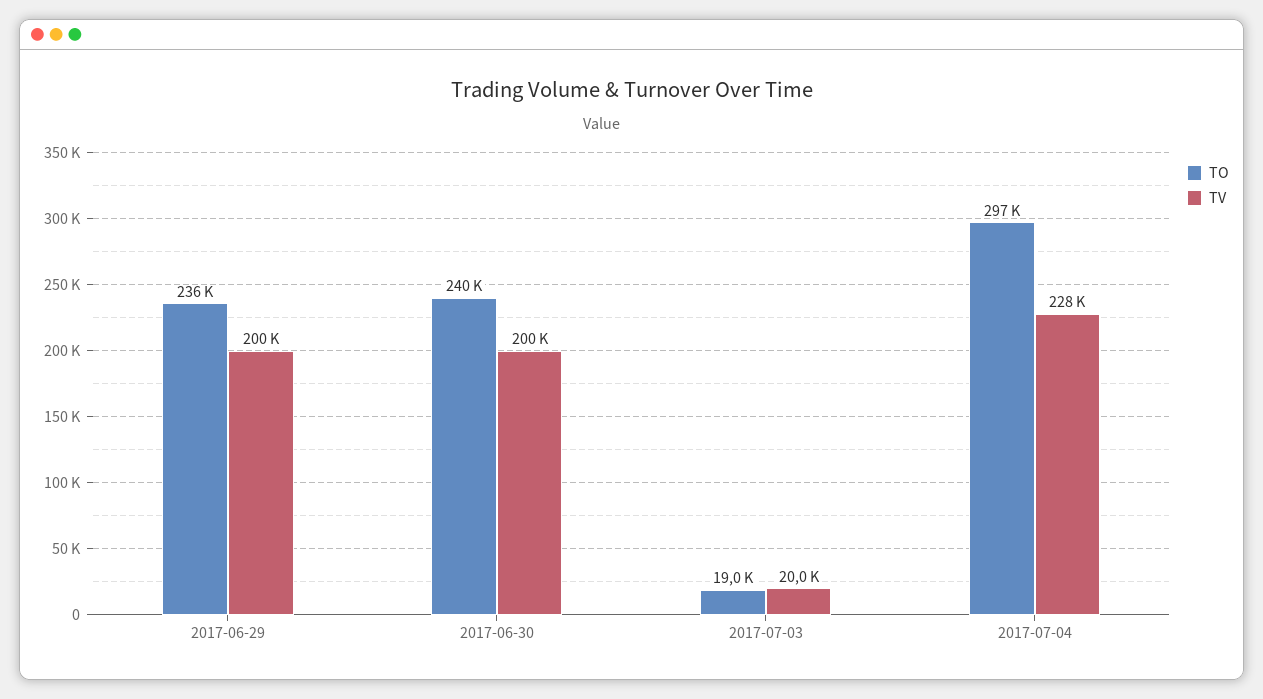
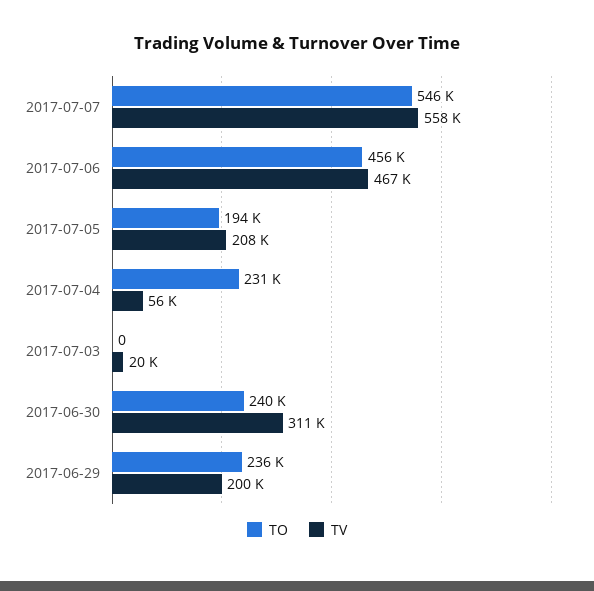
TV, 2017-06-30: 200000 -> 311000
TO, 2017-07-03: 19000 -> 0
TO, 2017-07-04: 297000 -> 231000
TV, 2017-07-04: 228000 -> 56000
TO, 2017-07-07: none -> 546000
TV, 2017-07-07: none -> 558000
TO, 2017-07-06: none -> 456000
TV, 2017-07-06: none -> 467000
TO, 2017-07-05: none -> 194000
TV, 2017-07-05: none -> 208000

